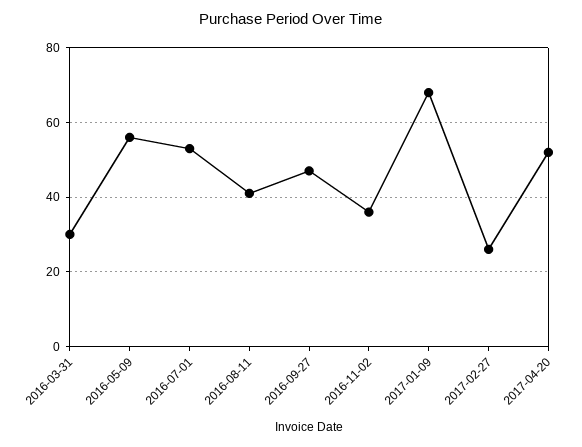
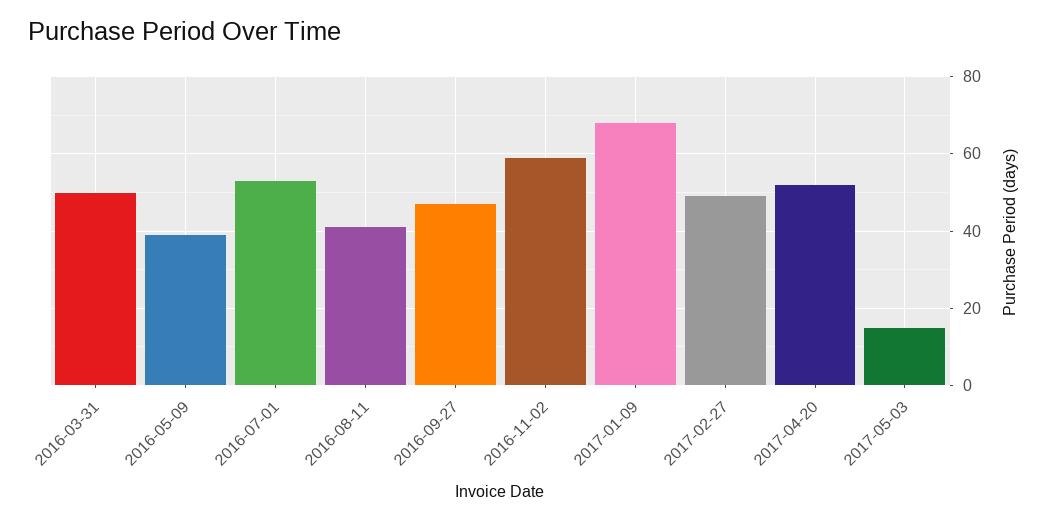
2016-03-31: 30 -> 50
2016-05-09: 55 -> 40
2016-11-02: 35 -> 60
2017-02-27: 25 -> 50
2017-05-03: none -> 15

